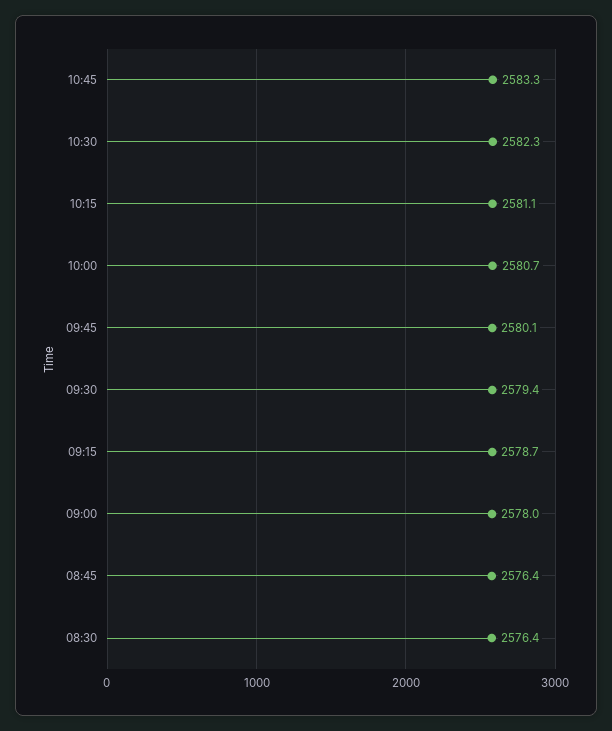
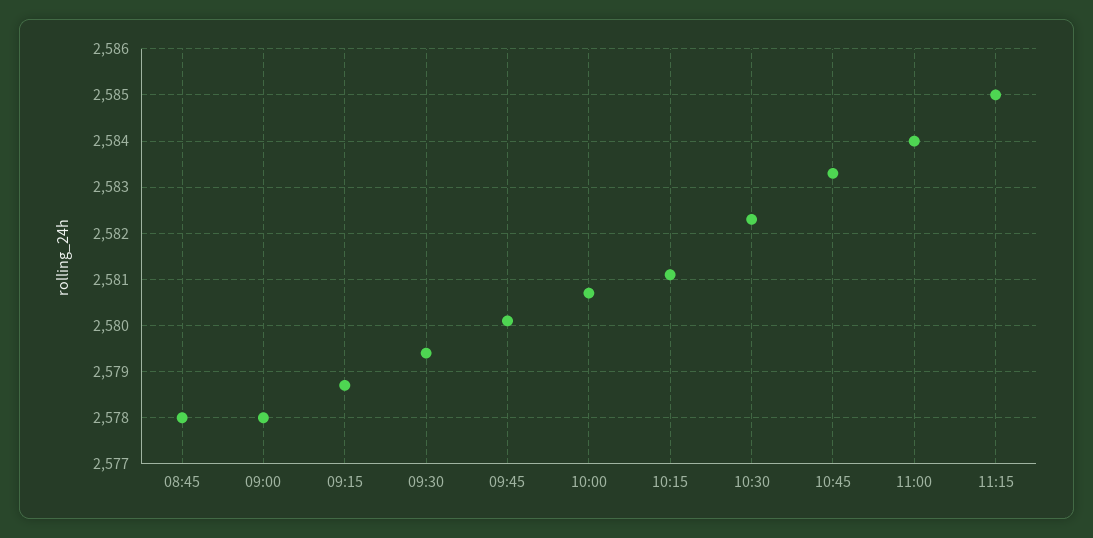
08:45: 2576.4 -> 2578
08:30: 2576.4 -> none
11:00: none -> 2584
11:15: none -> 2585

